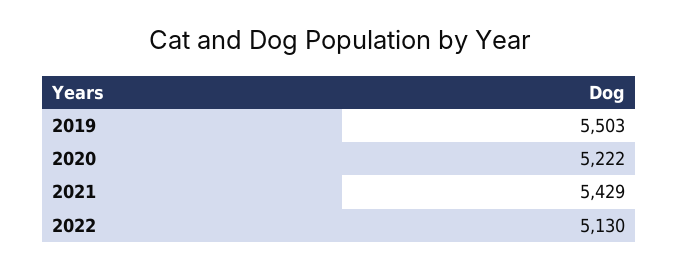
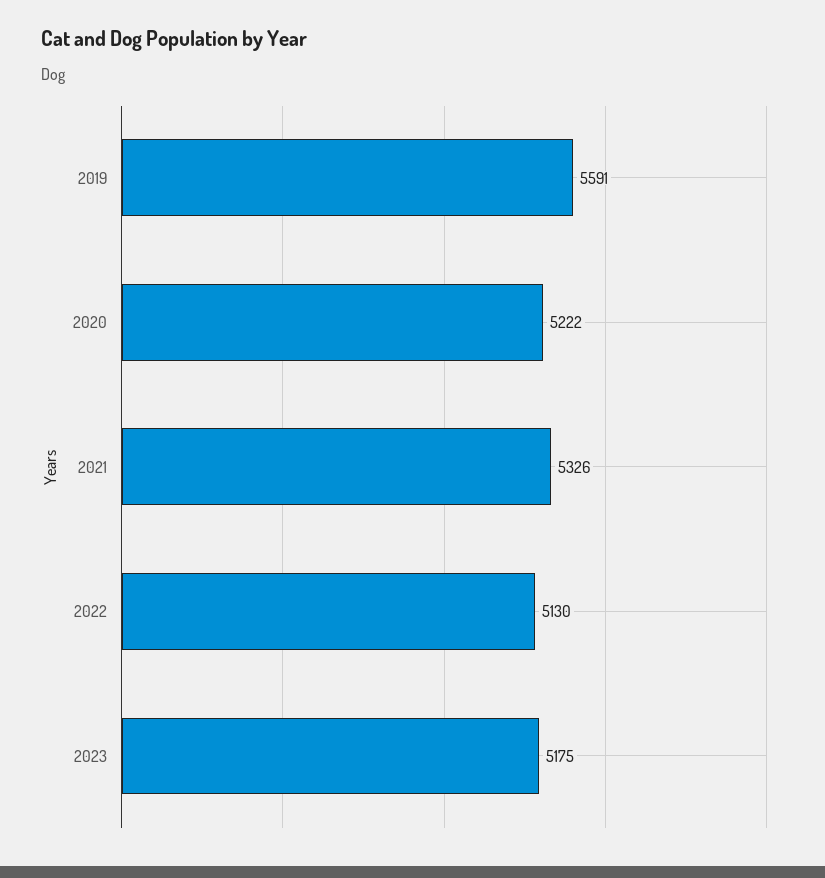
2019: 5503 -> 5591
2021: 5429 -> 5326
2023: none -> 5175

